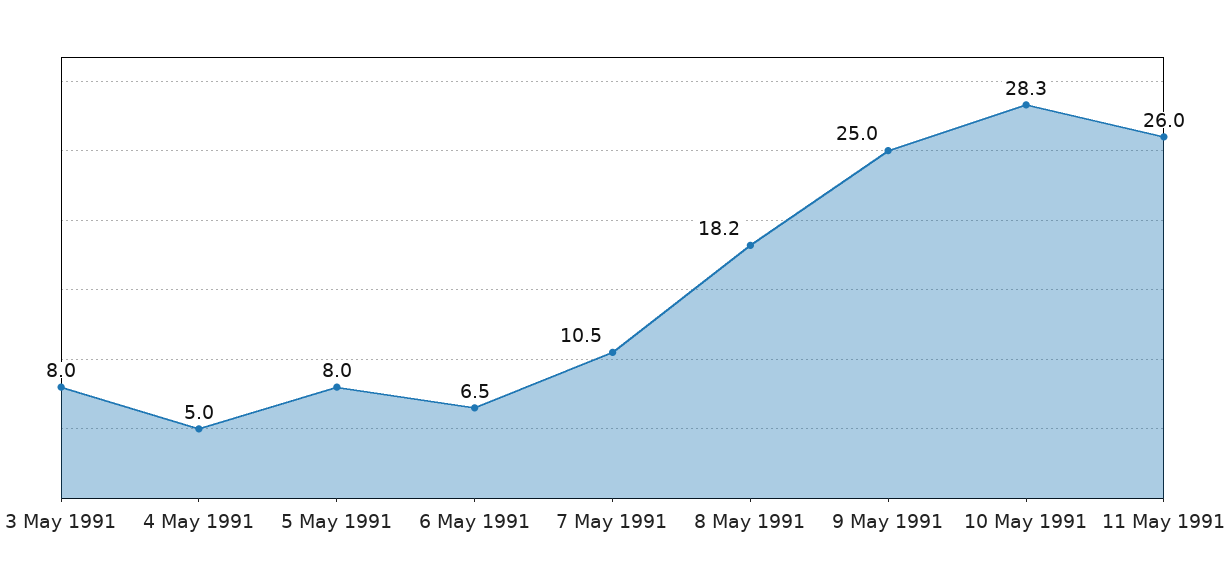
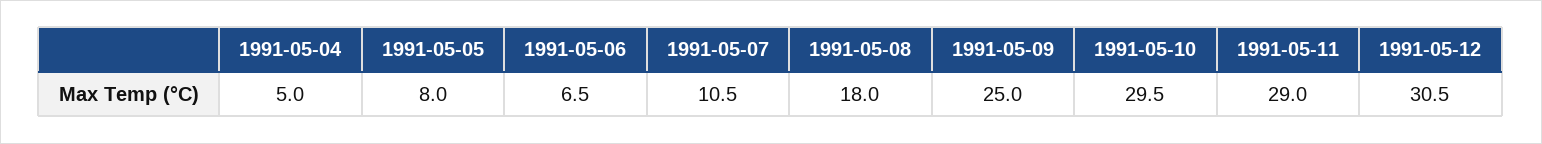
3 May 1991: 8 -> none
8 May 1991: 18.2 -> 18
10 May 1991: 28.3 -> 29.5
11 May 1991: 26 -> 29
1991-05-12: none -> 30.5

